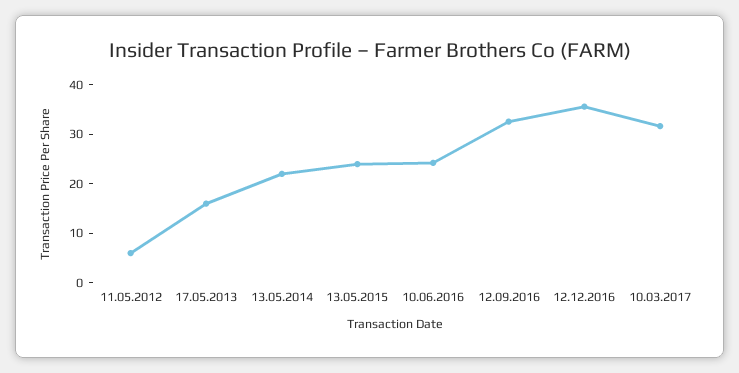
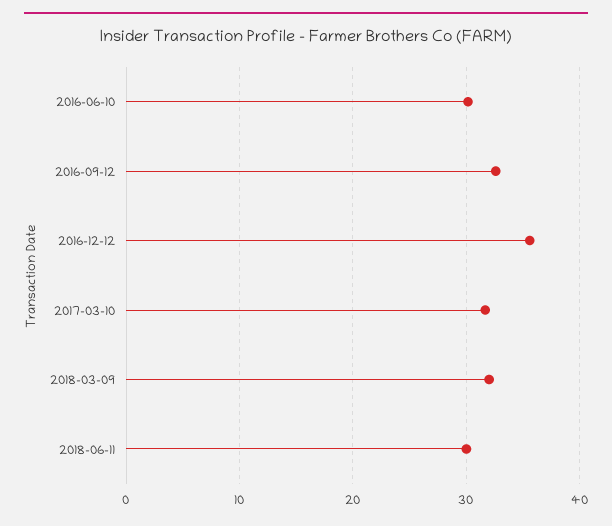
11.05.2012: 6 -> none
17.05.2013: 16 -> none
13.05.2014: 22 -> none
13.05.2015: 24 -> none
10.06.2016: 24 -> 30
2018-03-09: none -> 32
2018-06-11: none -> 30

